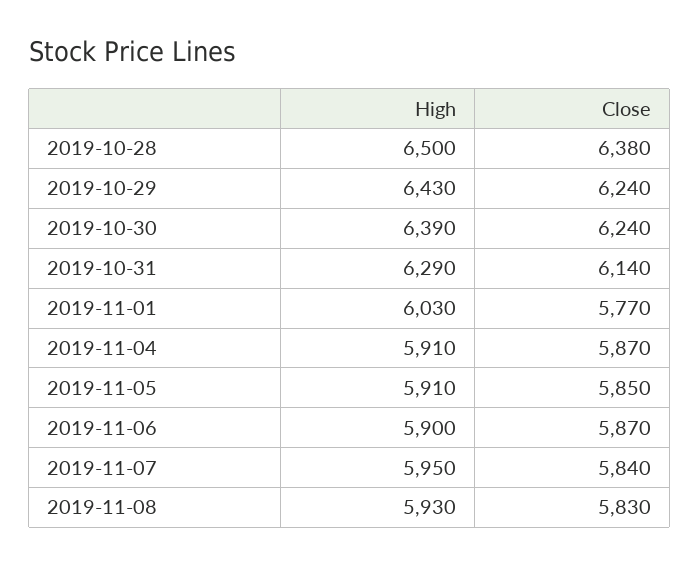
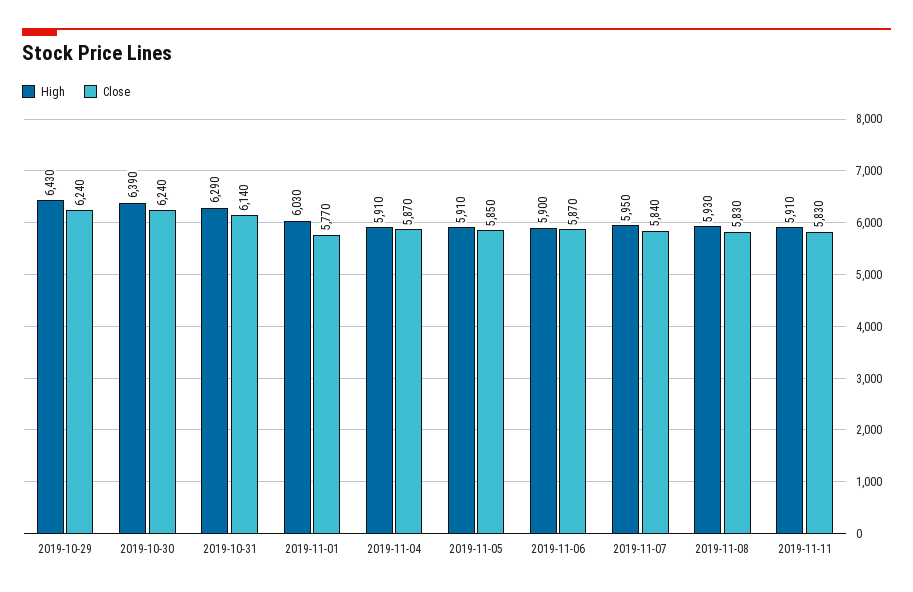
High, 2019-10-28: 6500 -> none
Close, 2019-10-28: 6380 -> none
High, 2019-11-11: none -> 5910
Close, 2019-11-11: none -> 5830

